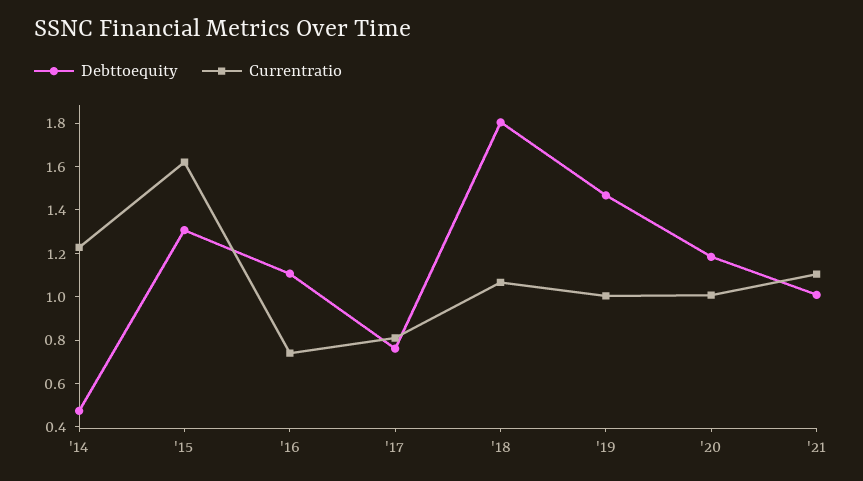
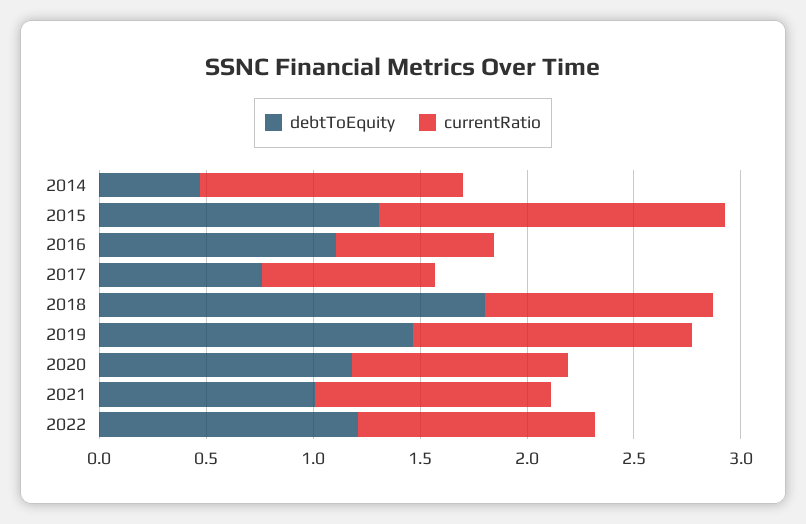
Currentratio, '19: 1 -> 1.3
Debttoequity, 2022: none -> 1.2
Currentratio, 2022: none -> 1.1

